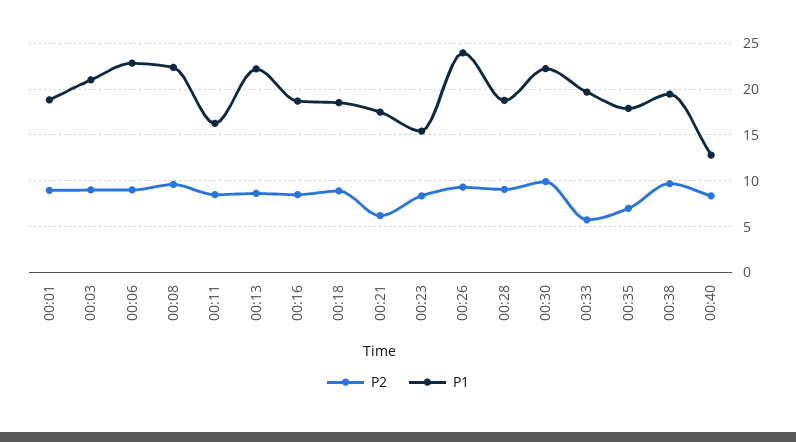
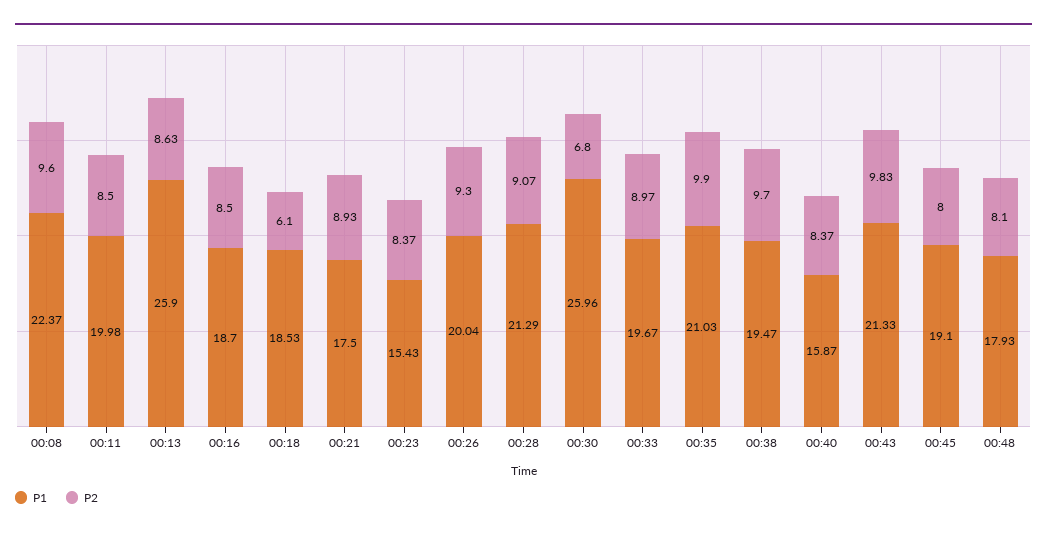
P2, 00:01: 9 -> none
P1, 00:01: 19 -> none
P2, 00:03: 9 -> none
P1, 00:03: 21 -> none
P2, 00:06: 9 -> none
P1, 00:06: 23 -> none
P1, 00:11: 16 -> 19.98
P1, 00:13: 22 -> 25.9
P2, 00:18: 9 -> 6.1
P2, 00:21: 6 -> 8.93
P1, 00:26: 24 -> 20.04
P1, 00:28: 19 -> 21.29
P2, 00:30: 10 -> 6.8
P1, 00:30: 22 -> 25.96
P2, 00:33: 6 -> 8.97
P2, 00:35: 7 -> 9.9
P1, 00:35: 18 -> 21.03
P1, 00:40: 13 -> 15.87
P1, 00:43: none -> 21.33
P2, 00:43: none -> 9.83
P1, 00:45: none -> 19.1
P2, 00:45: none -> 8
P1, 00:48: none -> 17.93
P2, 00:48: none -> 8.1

